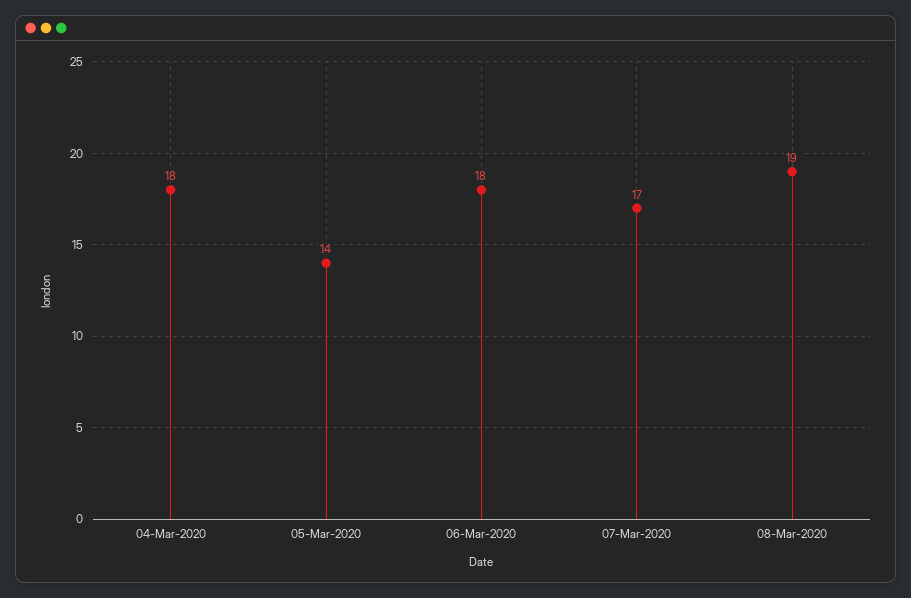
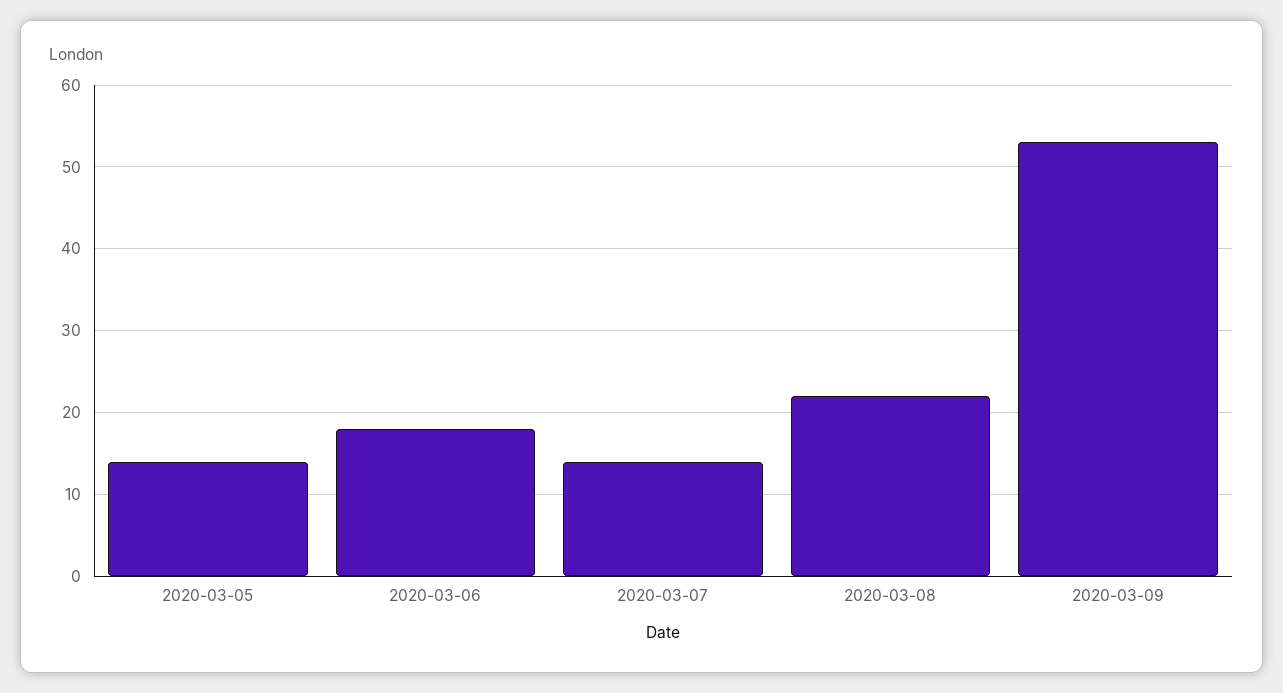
04-Mar-2020: 18 -> none
07-Mar-2020: 17 -> 14
08-Mar-2020: 19 -> 22
2020-03-09: none -> 53

